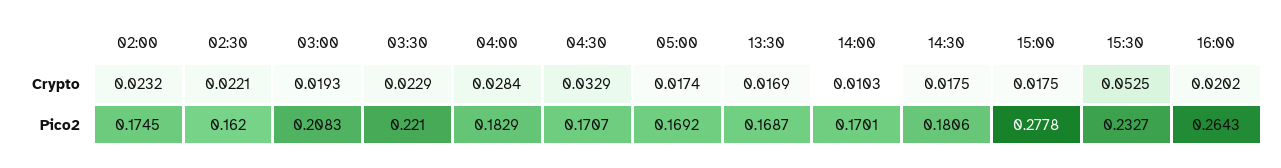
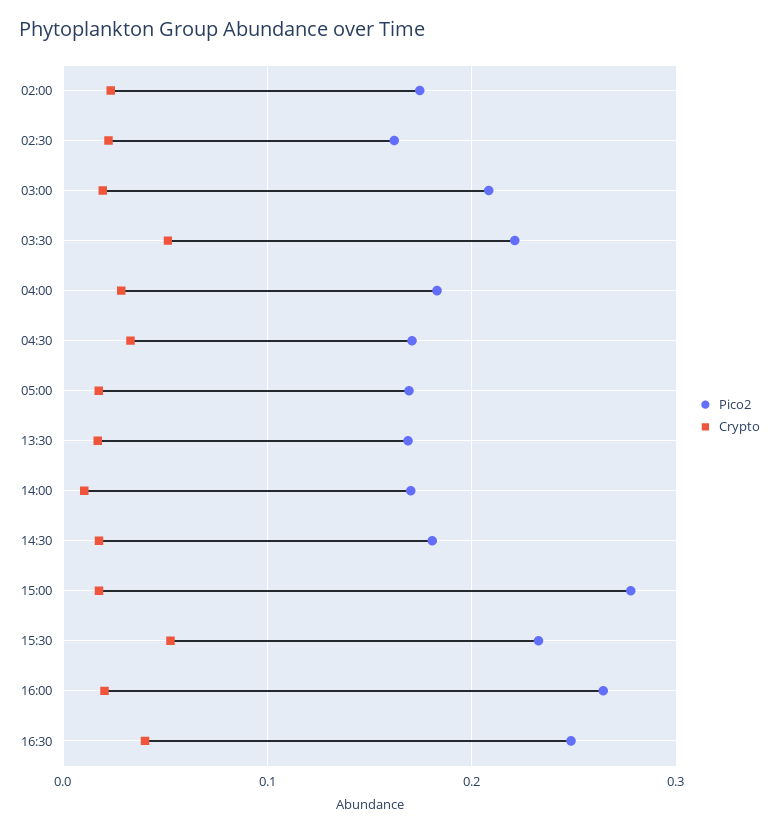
Crypto, 03:30: 0.0229 -> 0.05
Pico2, 16:30: none -> 0.25
Crypto, 16:30: none -> 0.04

